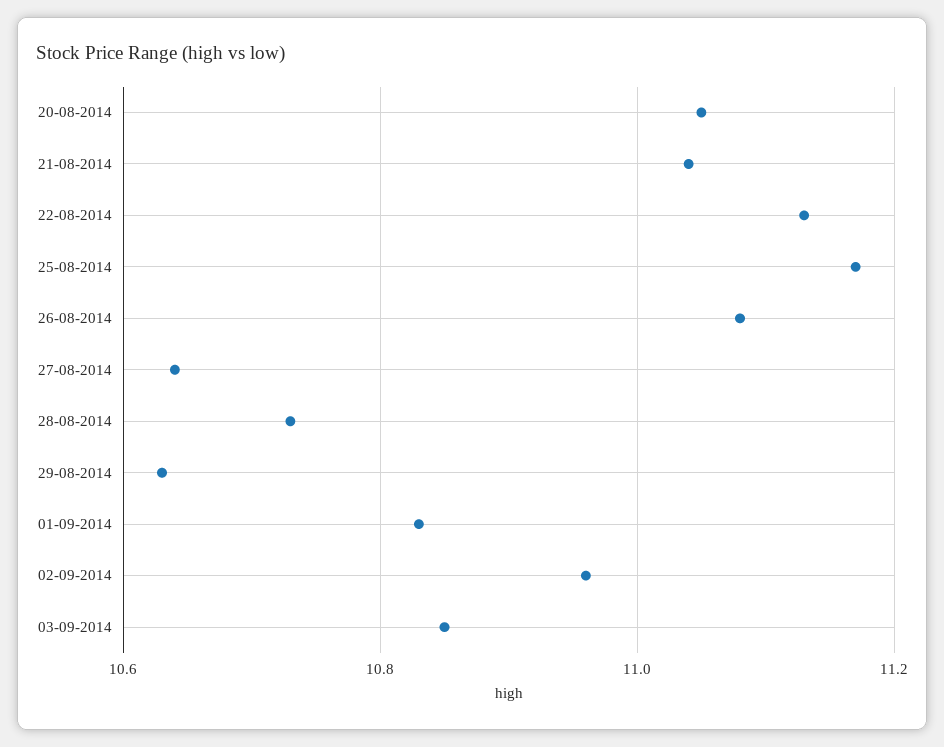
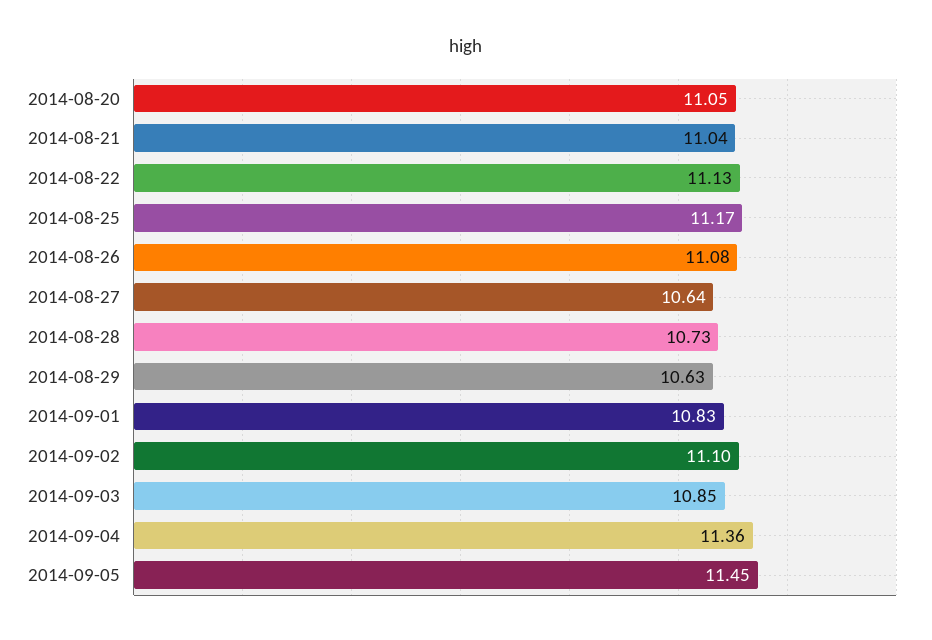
02-09-2014: 10.95 -> 11.1
2014-09-04: none -> 11.36
2014-09-05: none -> 11.45

